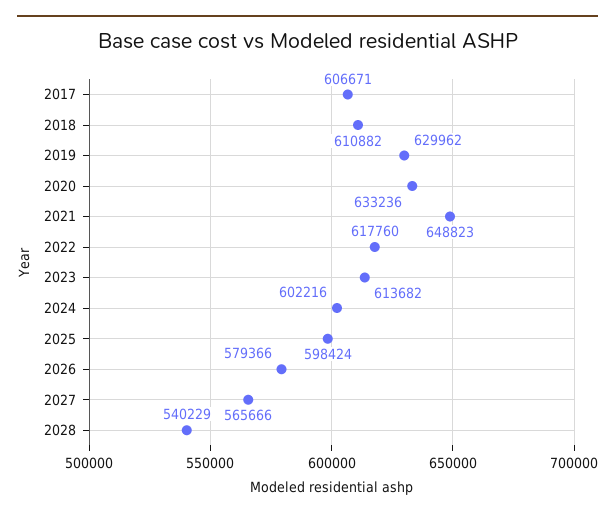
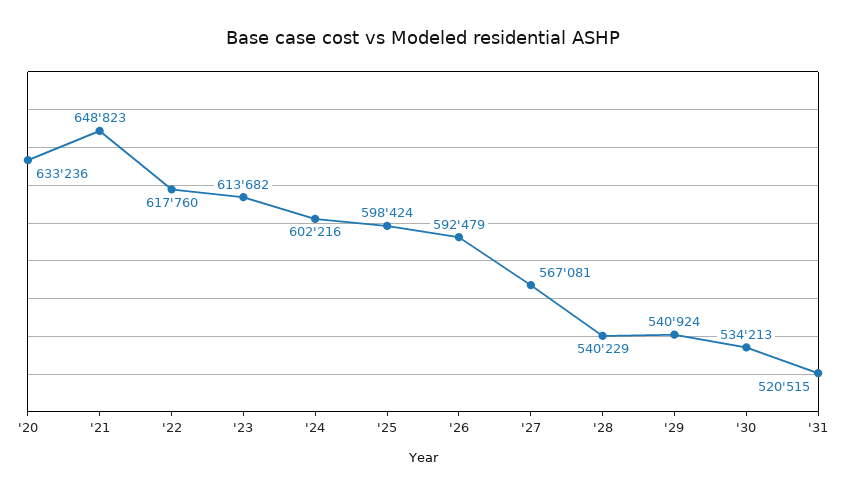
2017: 606671 -> none
2018: 610882 -> none
2019: 629962 -> none
2026: 579366 -> 592479
2027: 565666 -> 567081
'29: none -> 540924
'30: none -> 534213
'31: none -> 520515

